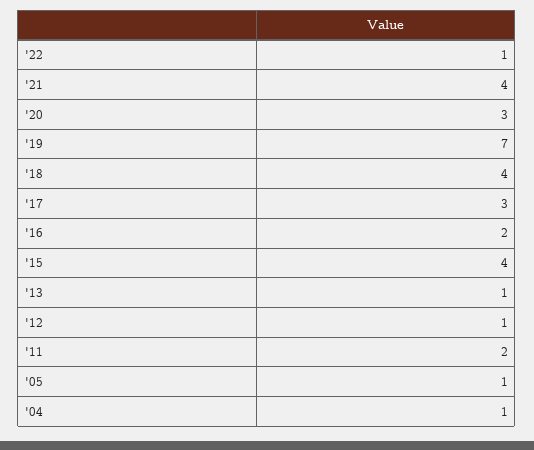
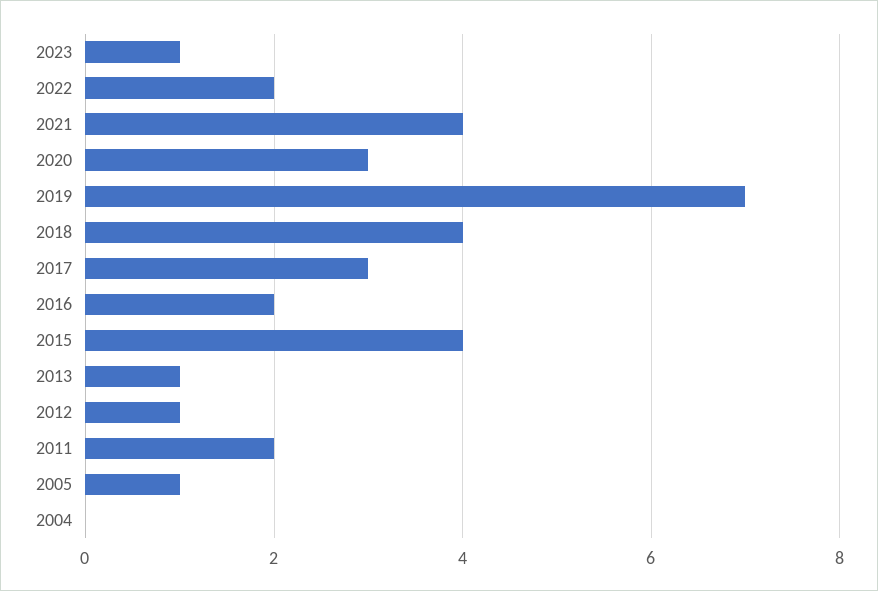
'22: 1 -> 2
'04: 1 -> 0
2023: none -> 1

